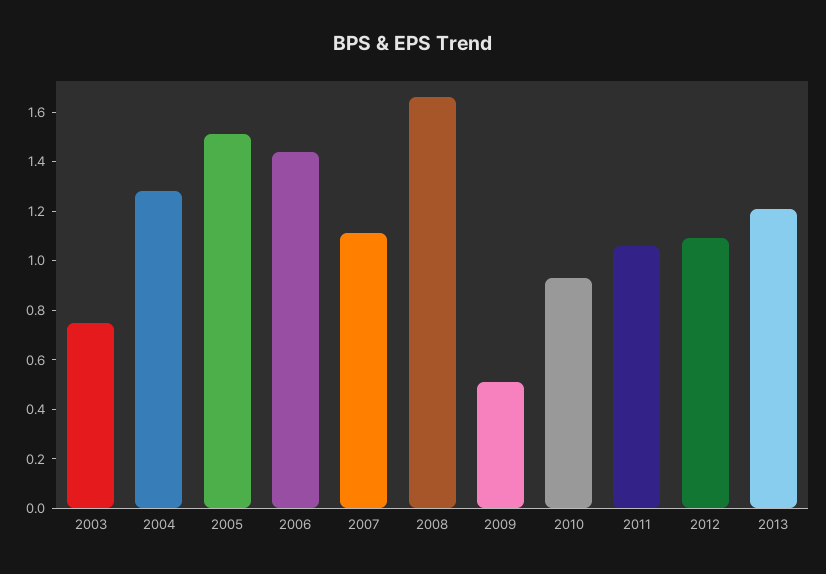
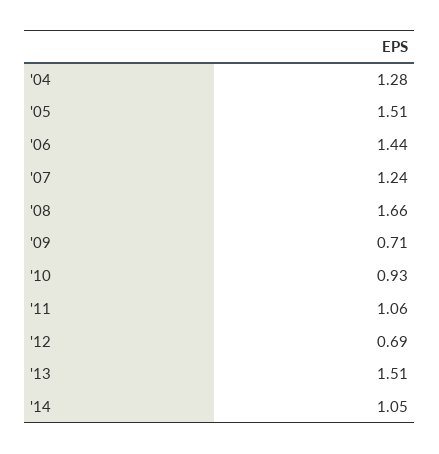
2003: 0.75 -> none
2007: 1.1 -> 1.24
2009: 0.5 -> 0.71
2012: 1.1 -> 0.69
2013: 1.2 -> 1.51
'14: none -> 1.05

